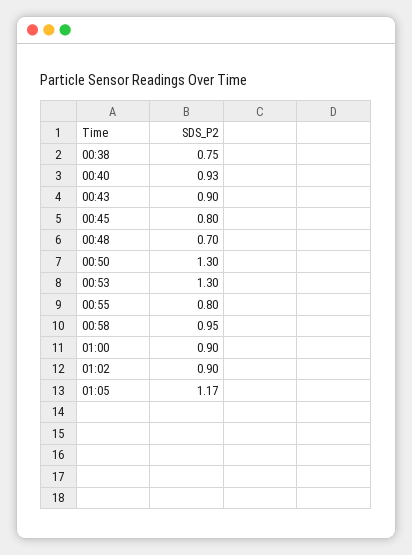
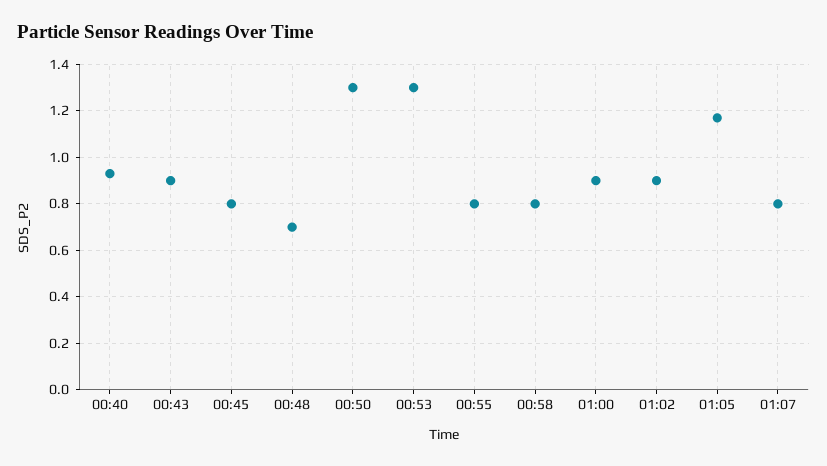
00:38: 0.75 -> none
00:58: 0.95 -> 0.8
01:07: none -> 0.8

